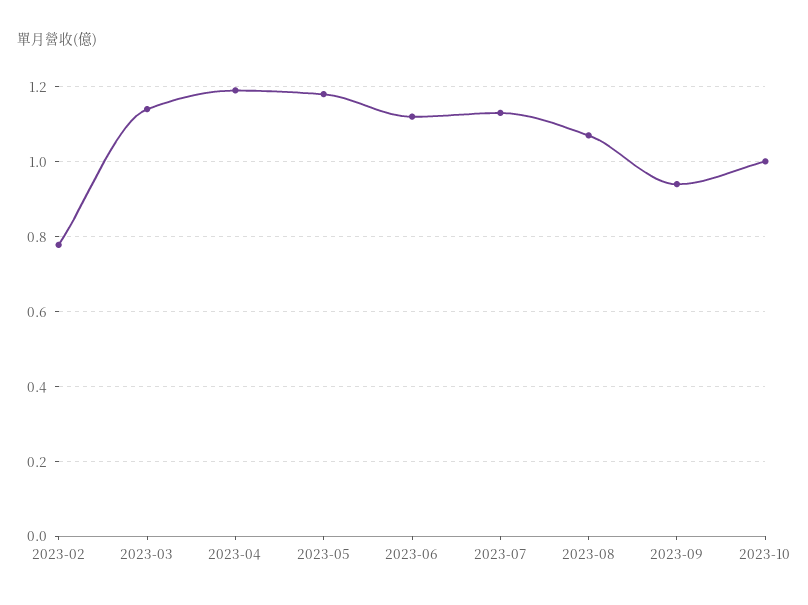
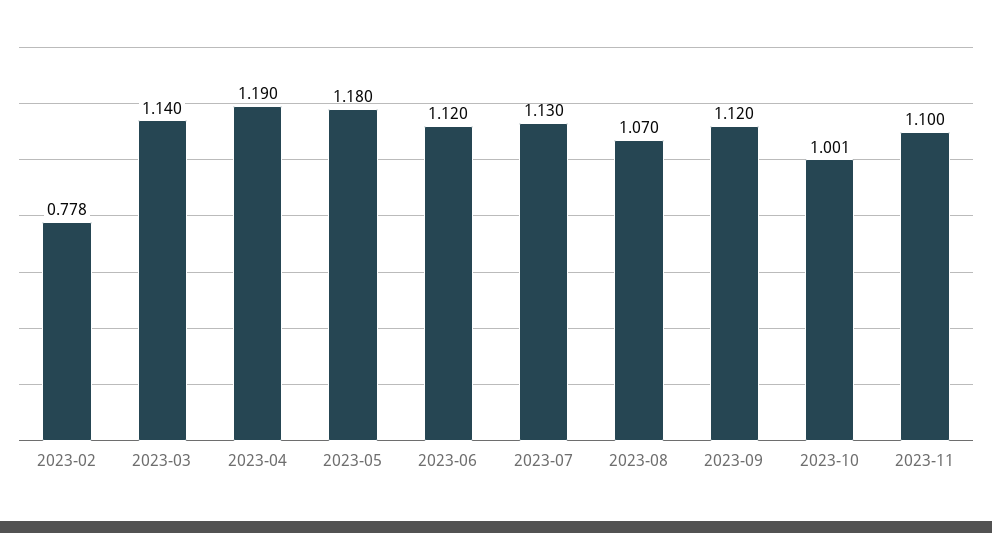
2023-09: 0.94 -> 1.12
2023-11: none -> 1.1

